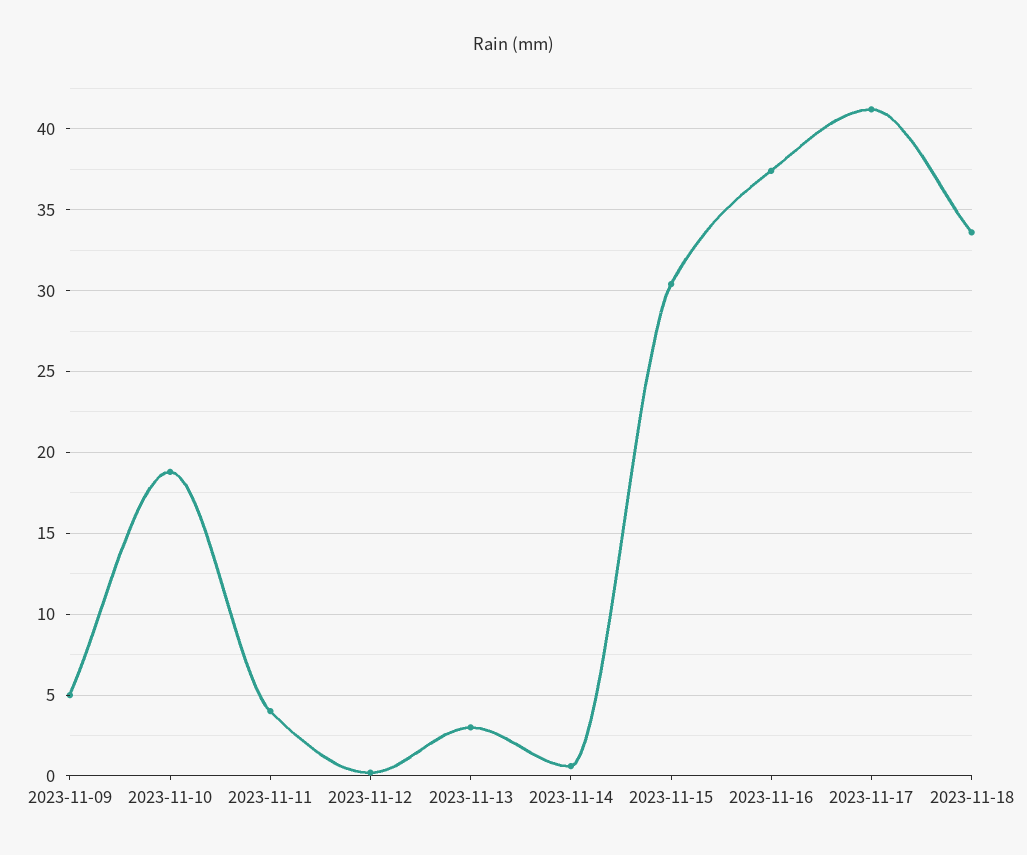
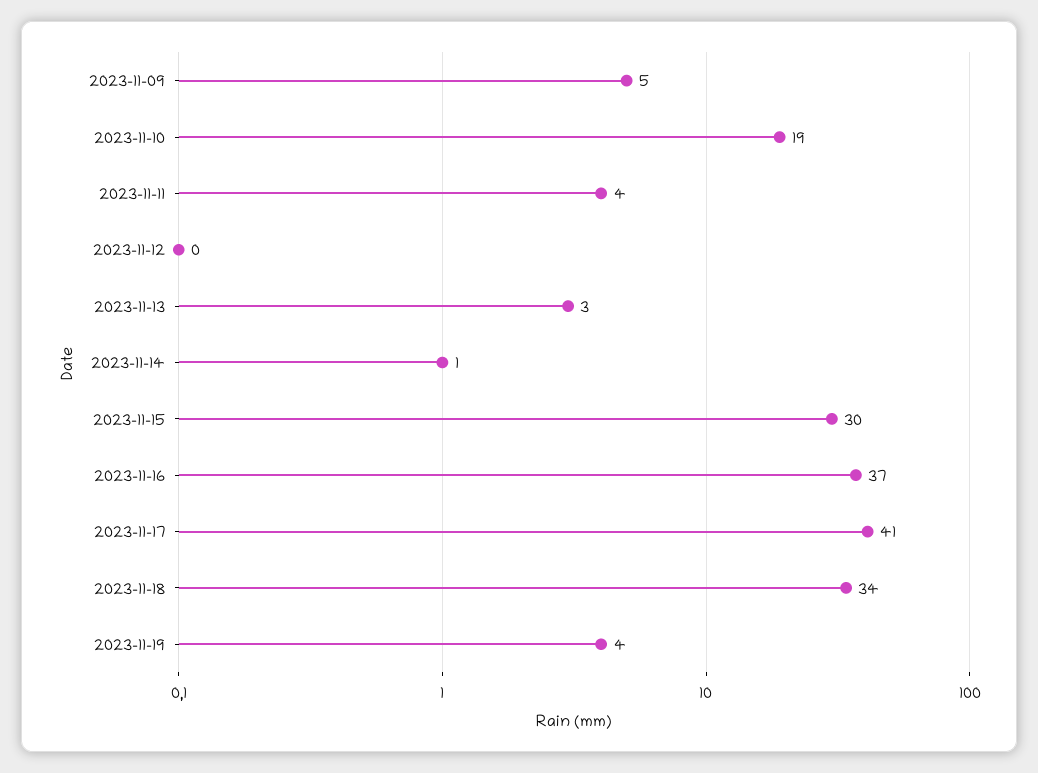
2023-11-19: none -> 4

